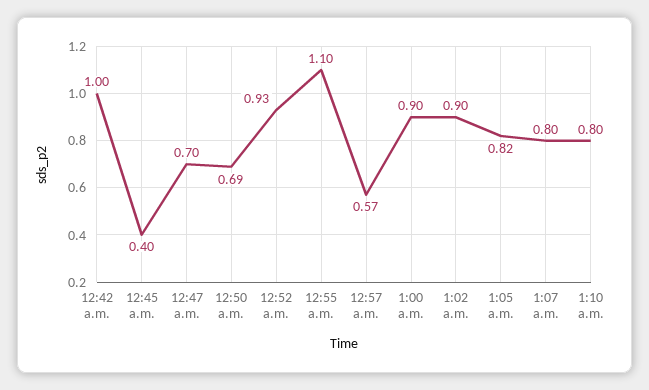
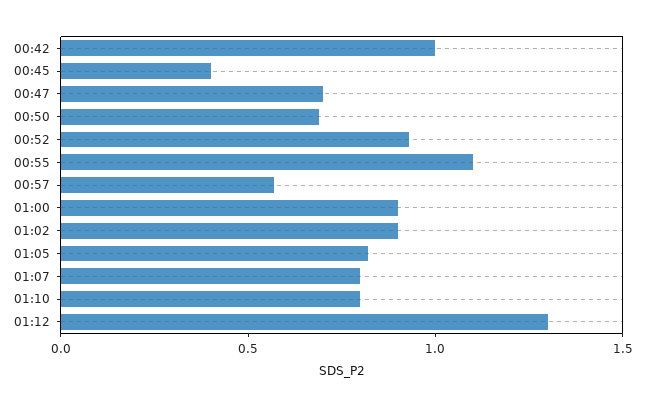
01:12: none -> 1.3

